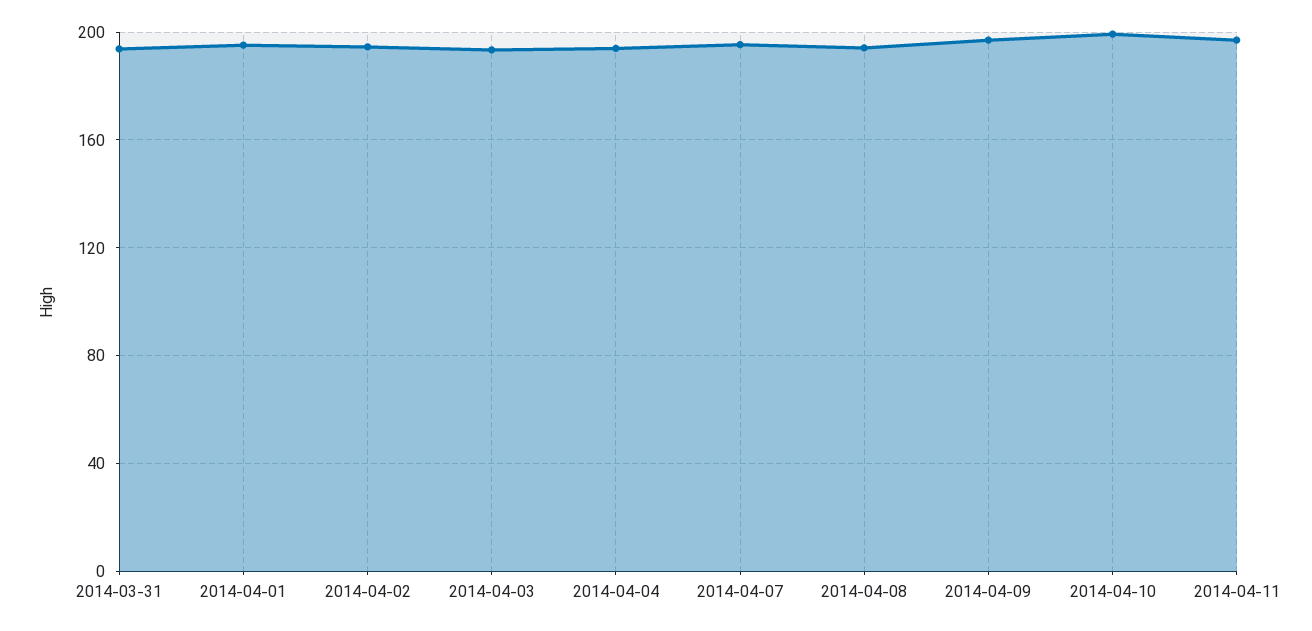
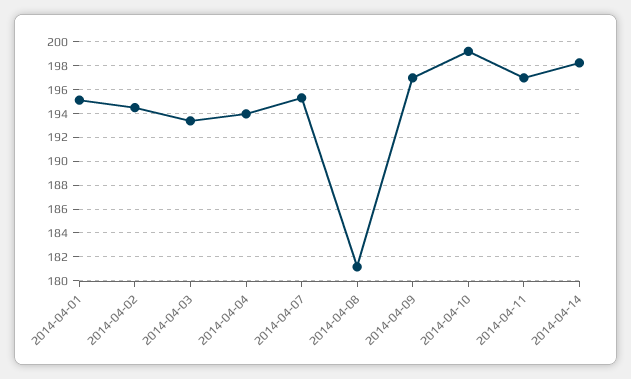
2014-03-31: 195 -> none
2014-04-08: 195 -> 181
2014-04-14: none -> 198

